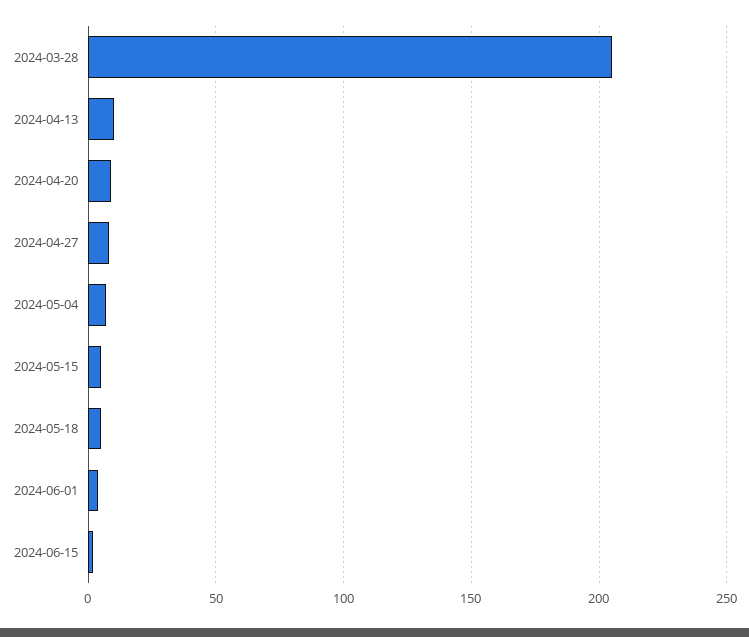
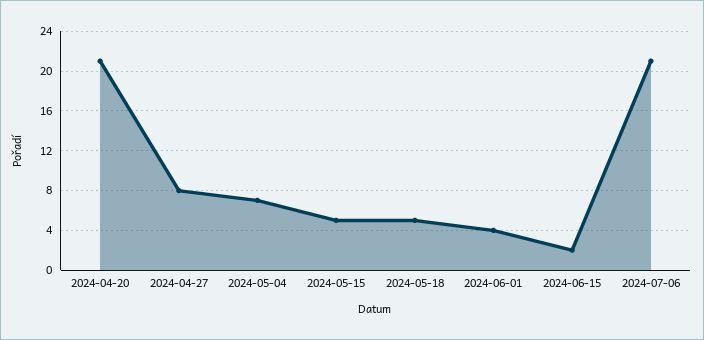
2024-03-28: 205 -> none
2024-04-13: 10 -> none
2024-04-20: 10 -> 21
2024-07-06: none -> 21

